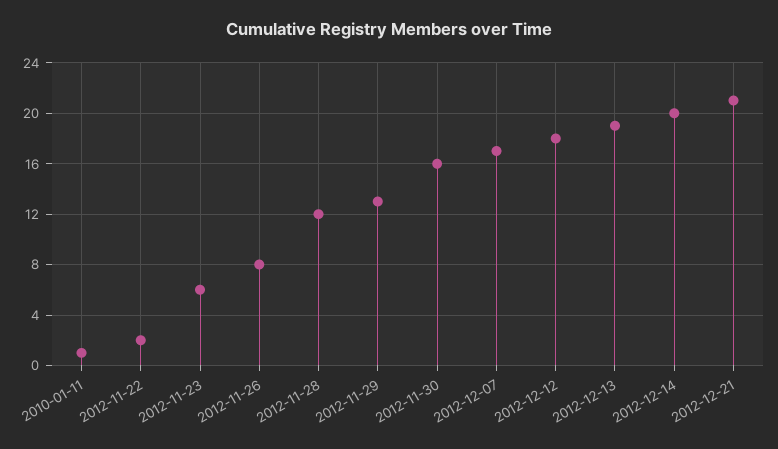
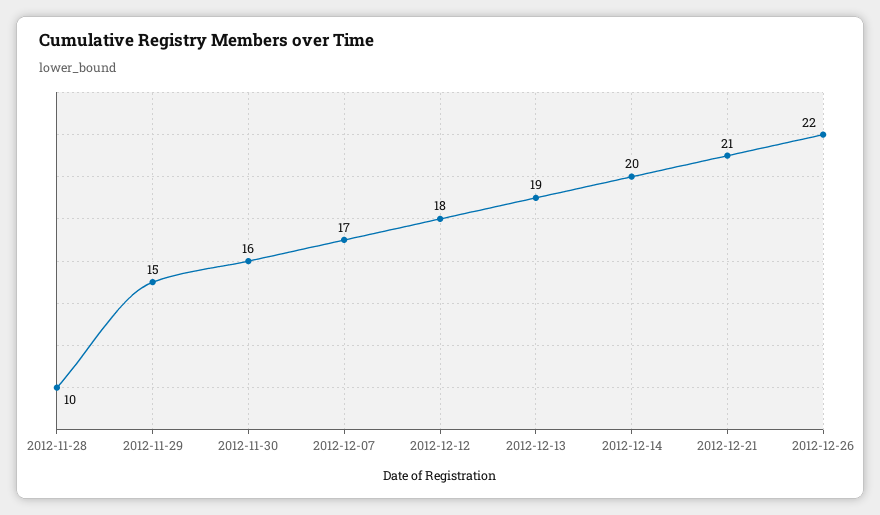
2010-01-11: 1 -> none
2012-11-22: 2 -> none
2012-11-23: 6 -> none
2012-11-26: 8 -> none
2012-11-28: 12 -> 10
2012-11-29: 13 -> 15
2012-12-26: none -> 22

